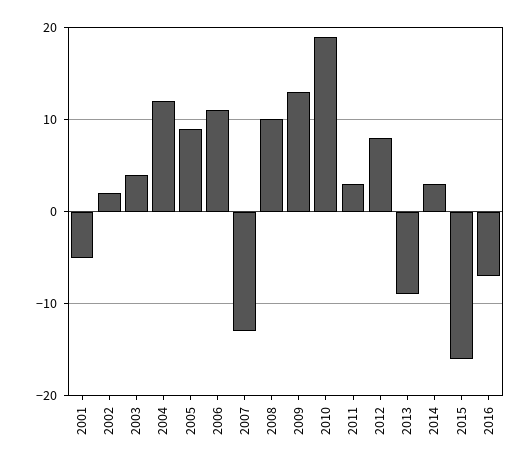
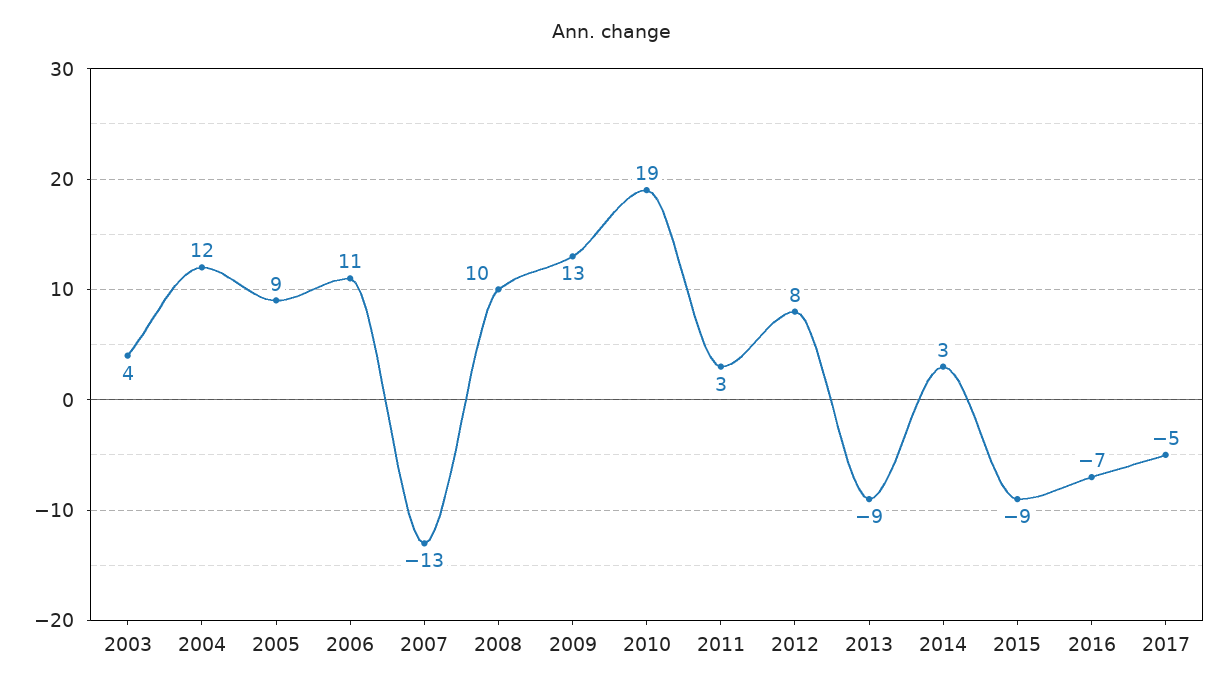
2001: -5 -> none
2002: 2 -> none
2015: -16 -> -9
2017: none -> -5

